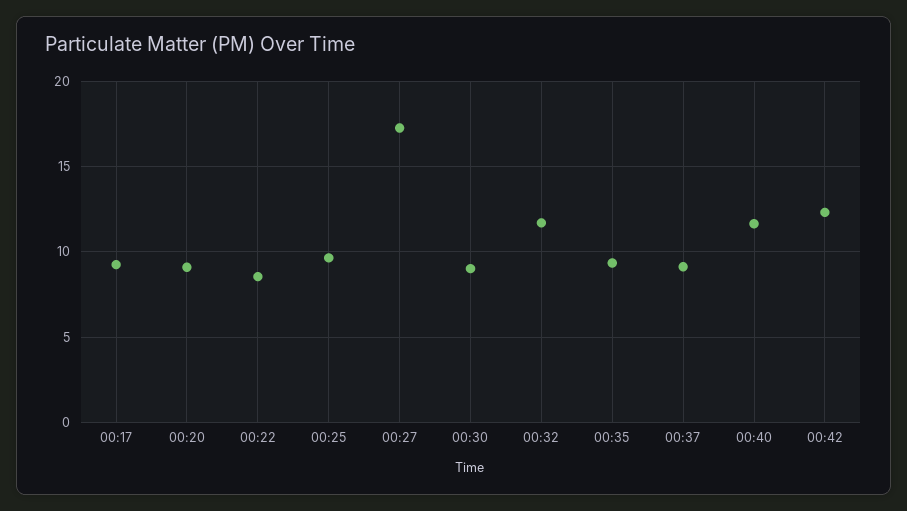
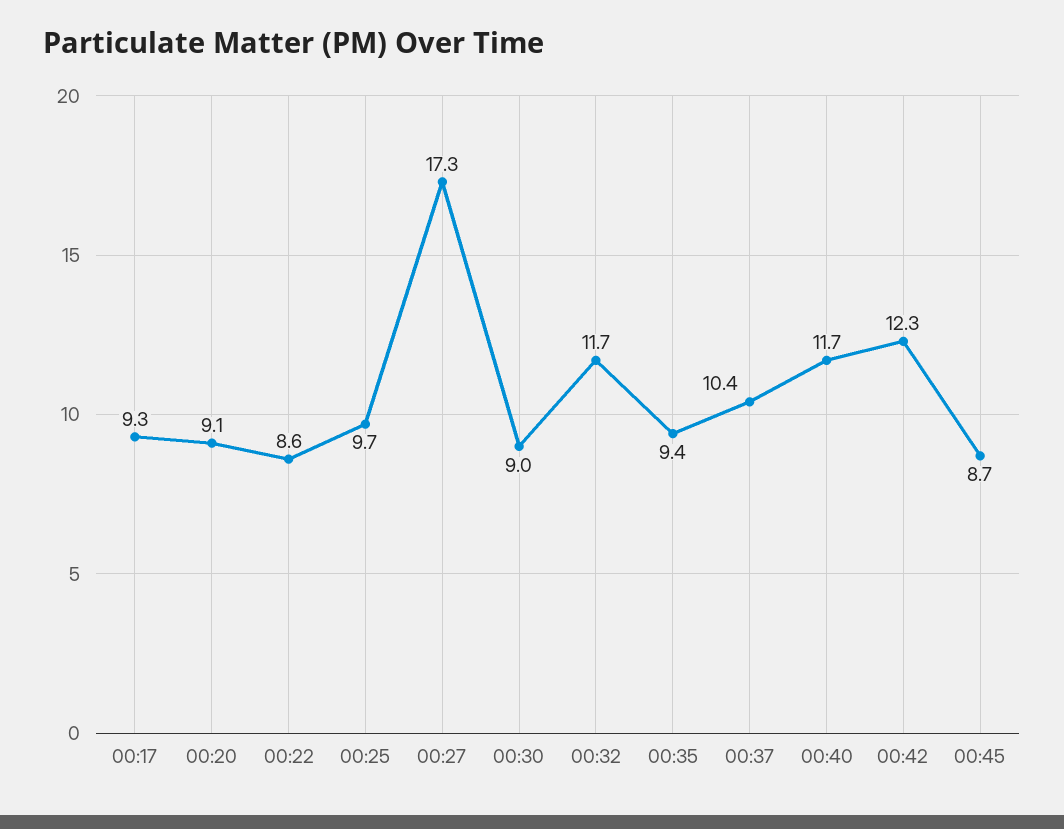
00:37: 9 -> 10.4
00:45: none -> 8.7

